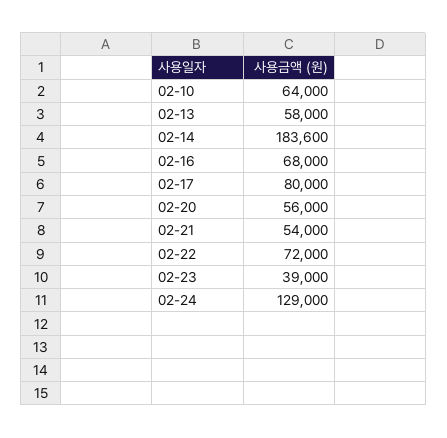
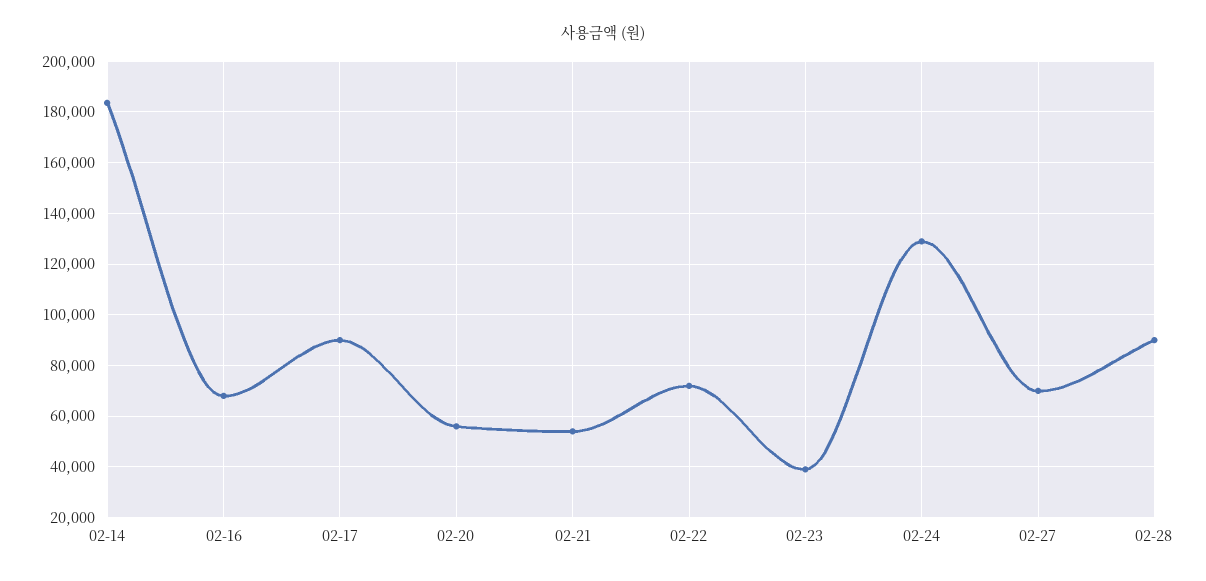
02-10: 64000 -> none
02-13: 58000 -> none
02-17: 80000 -> 90000
02-27: none -> 70000
02-28: none -> 90000

